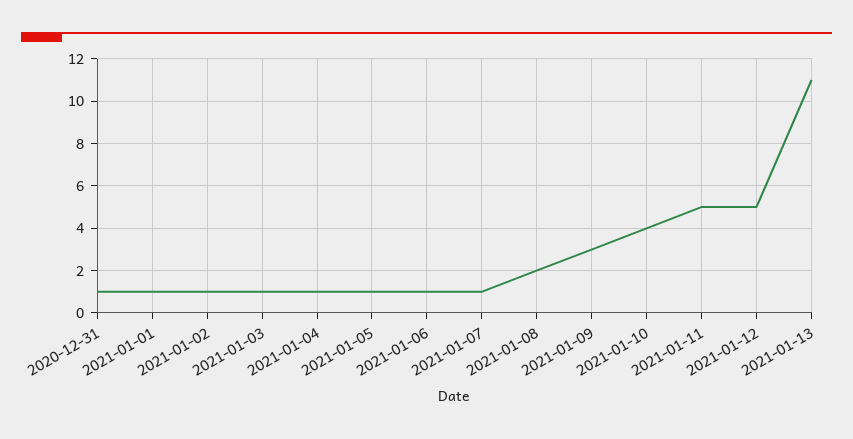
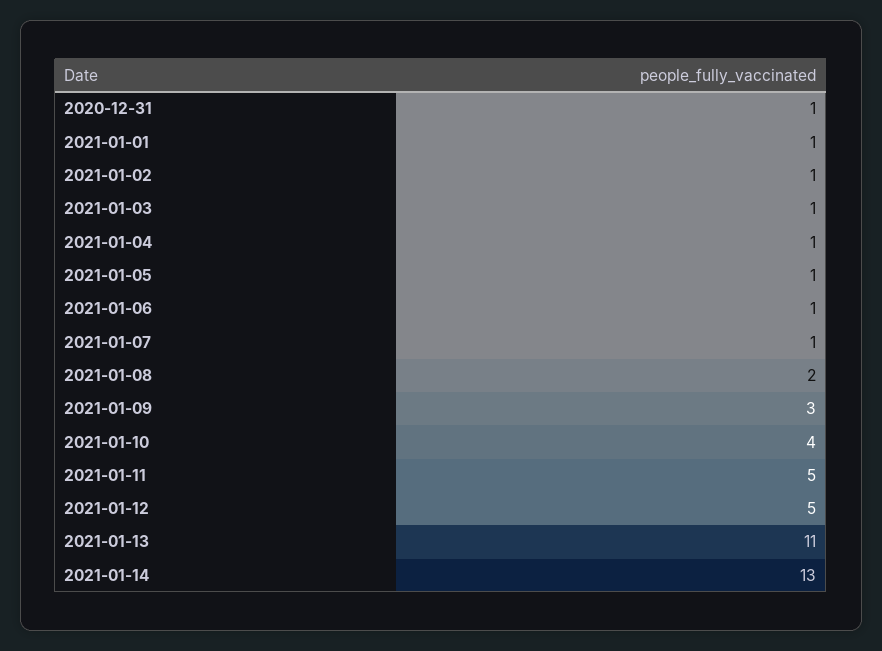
2021-01-14: none -> 13

